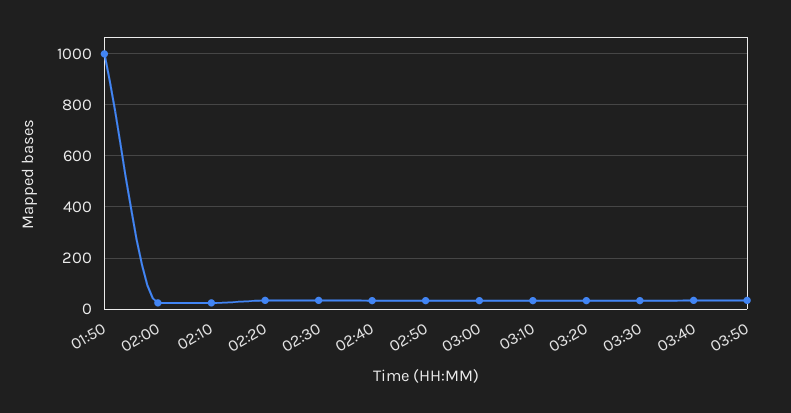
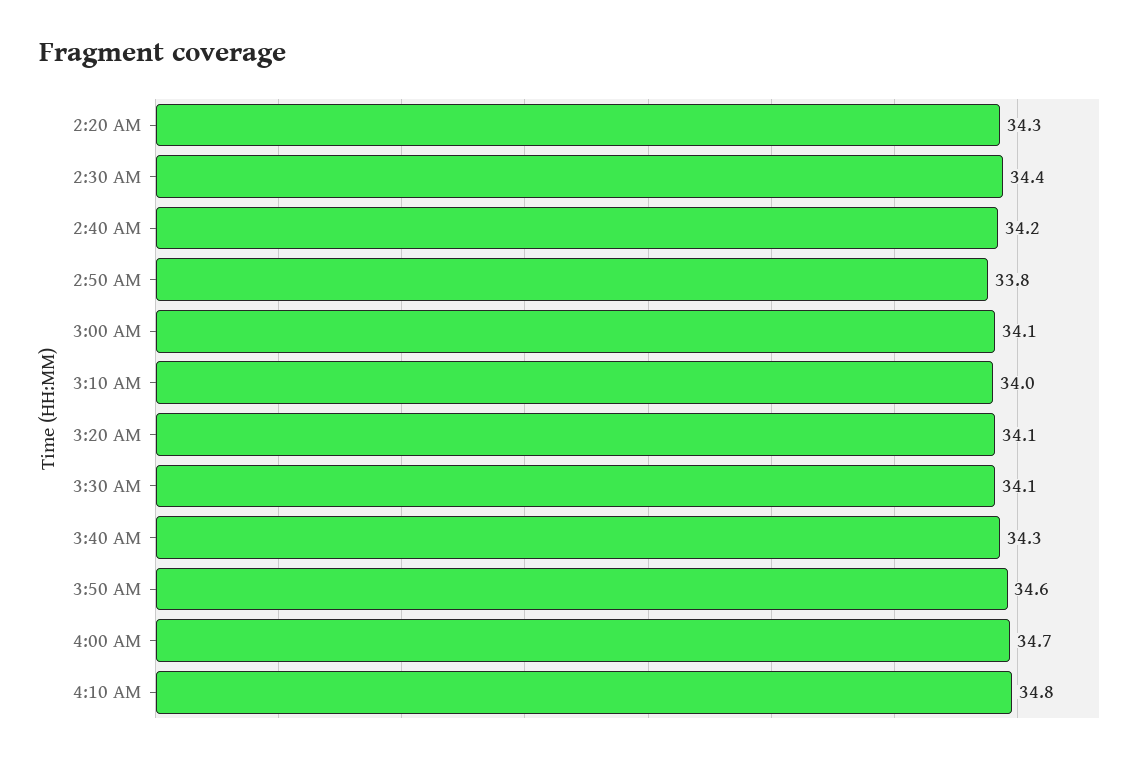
01:50: 1000 -> none
02:00: 25 -> none
02:10: 25 -> none
4:00 AM: none -> 34.7
4:10 AM: none -> 34.8

